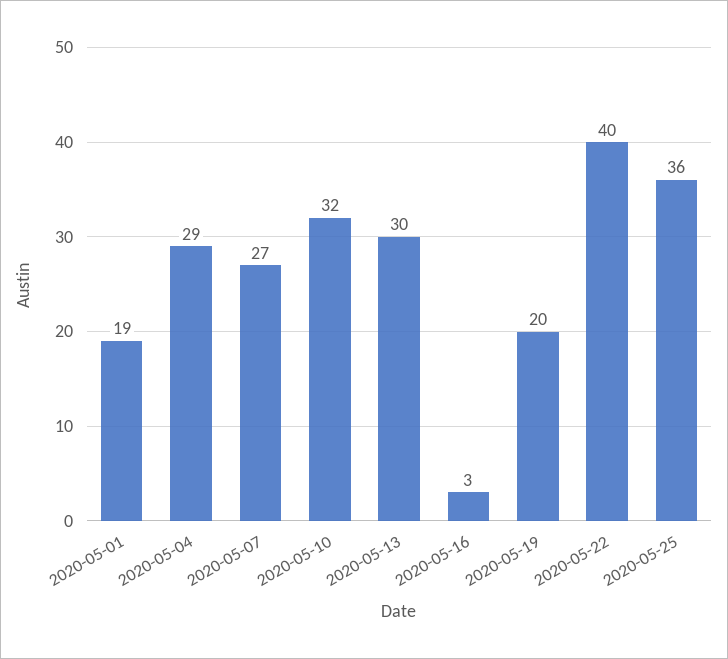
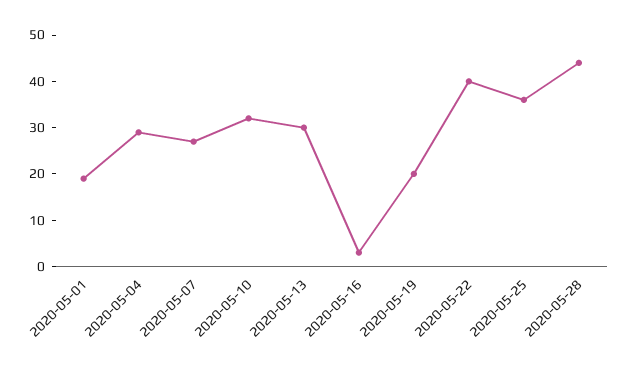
2020-05-28: none -> 45

